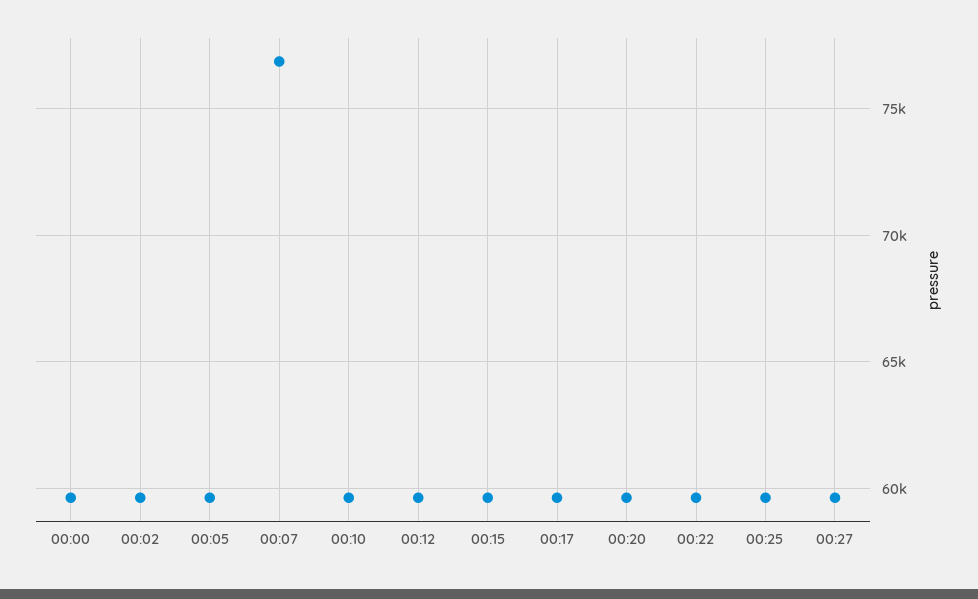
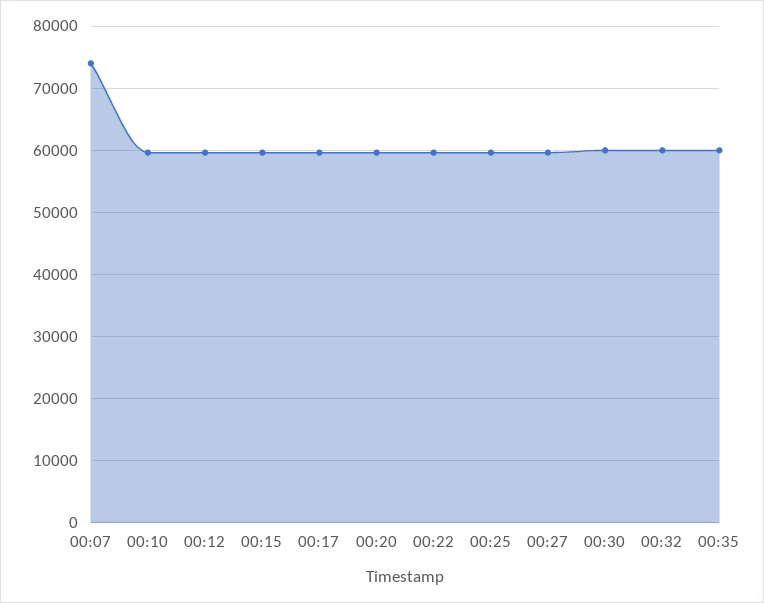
00:00: 59500 -> none
00:02: 59500 -> none
00:05: 59500 -> none
00:07: 77000 -> 74000
00:30: none -> 60000
00:32: none -> 60000
00:35: none -> 60000

